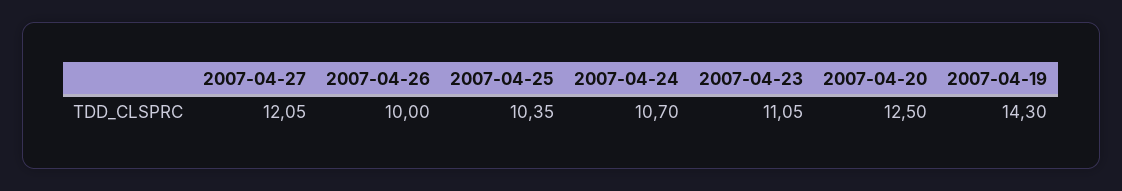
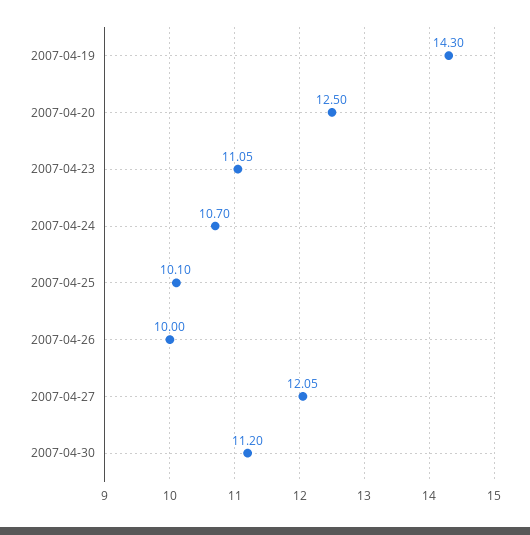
2007-04-25: 10.35 -> 10.1
2007-04-30: none -> 11.2

